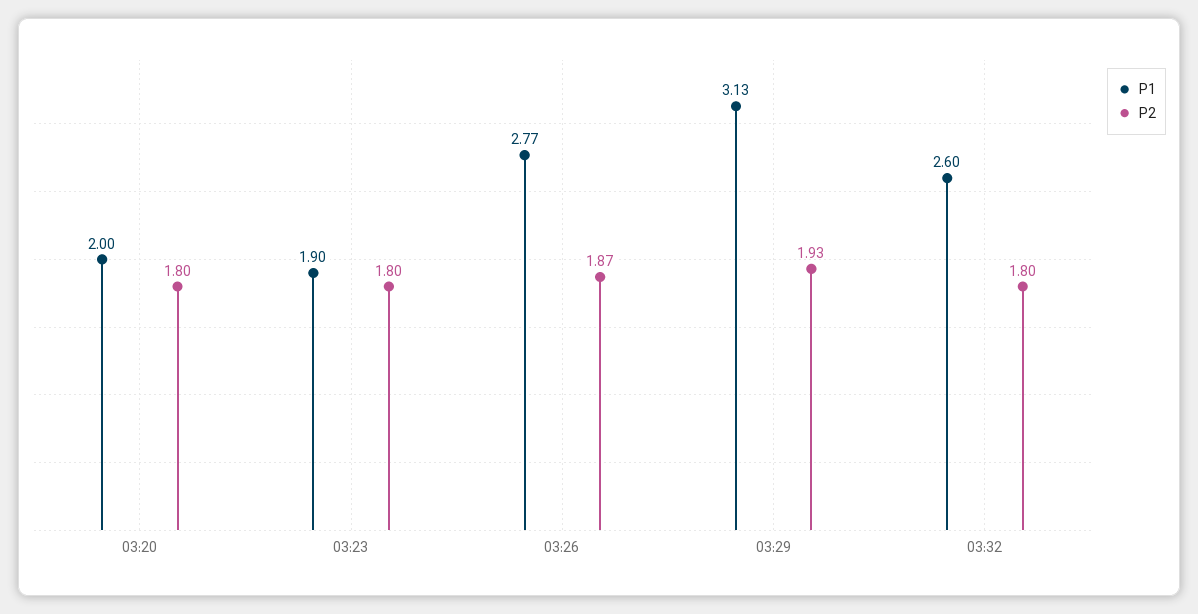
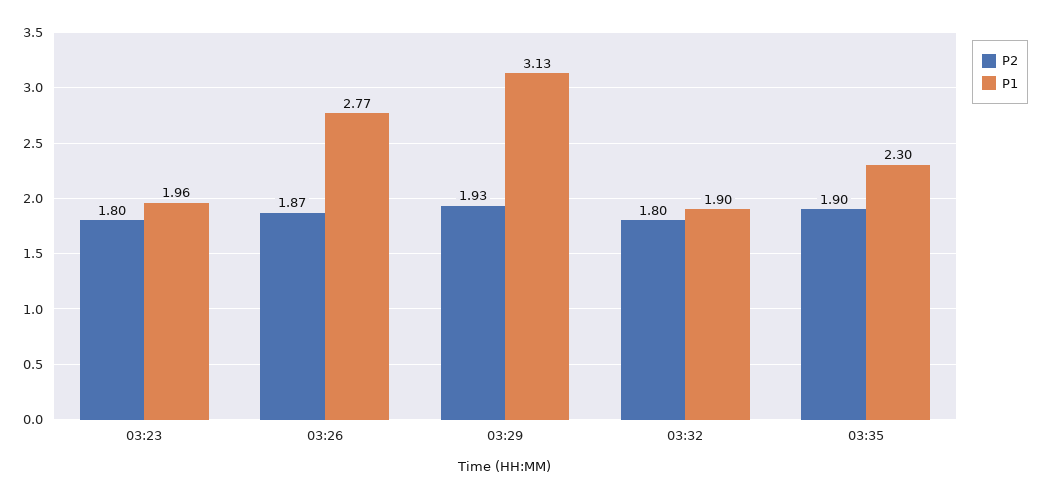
P1, 03:20: 2 -> none
P2, 03:20: 1.8 -> none
P1, 03:23: 1.9 -> 1.96
P1, 03:32: 2.6 -> 1.9
P2, 03:35: none -> 1.9
P1, 03:35: none -> 2.3

